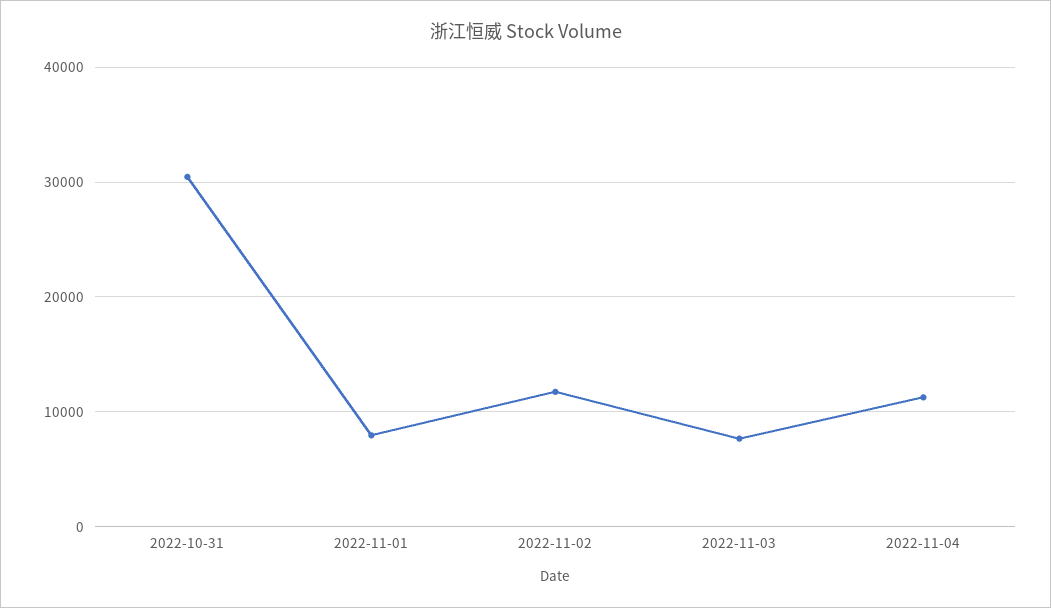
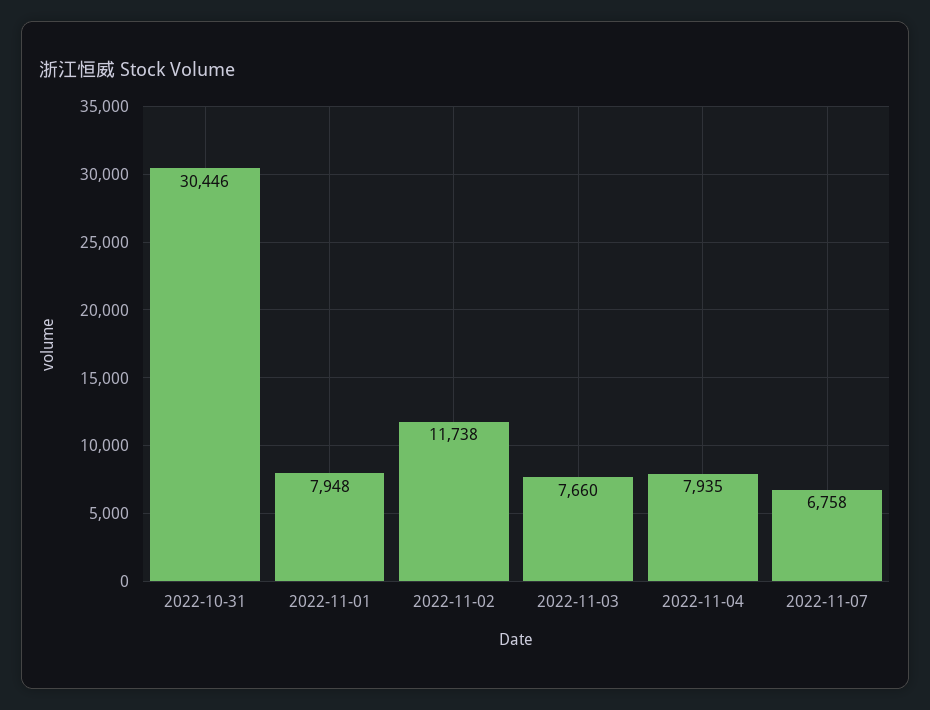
2022-11-04: 11000 -> 7935
2022-11-07: none -> 6758

